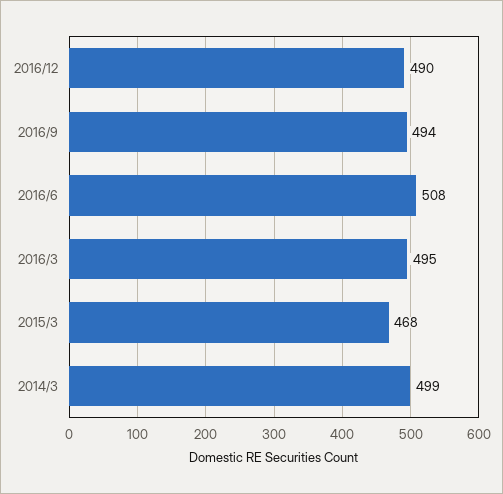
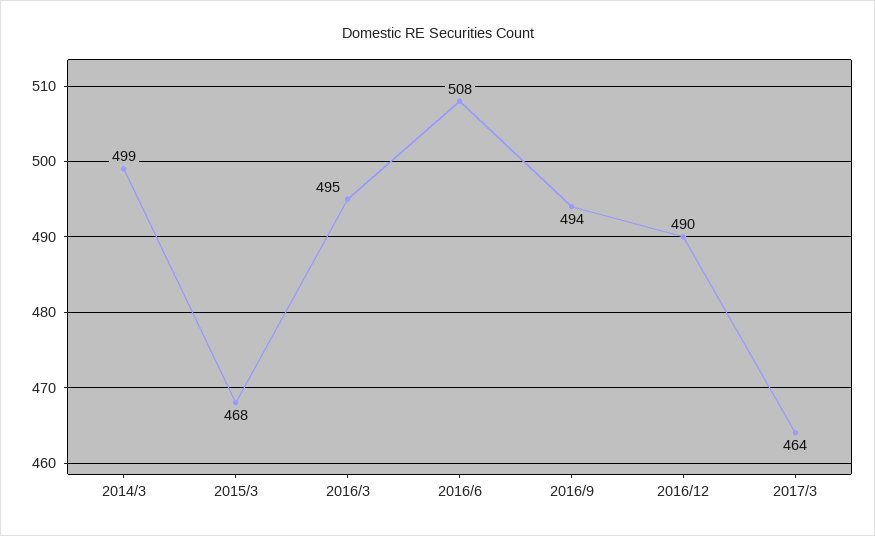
2017/3: none -> 464

